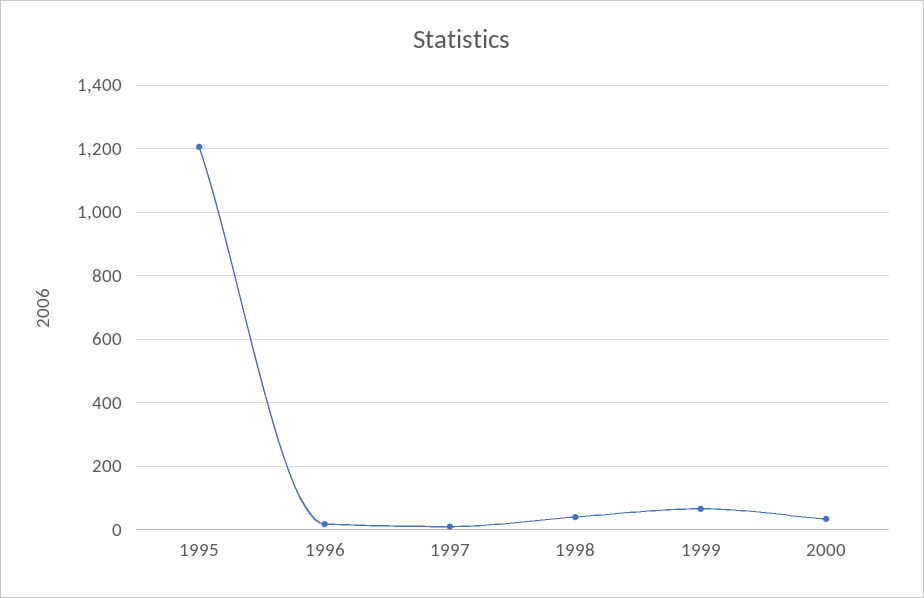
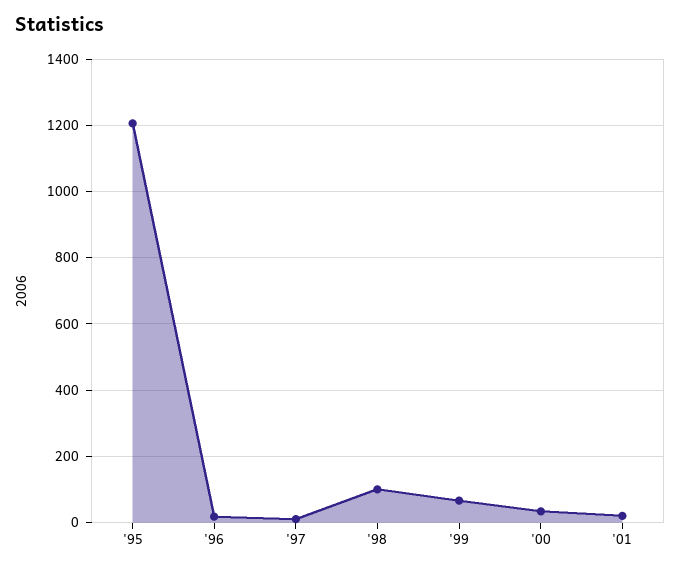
1998: 40 -> 100
'01: none -> 20

